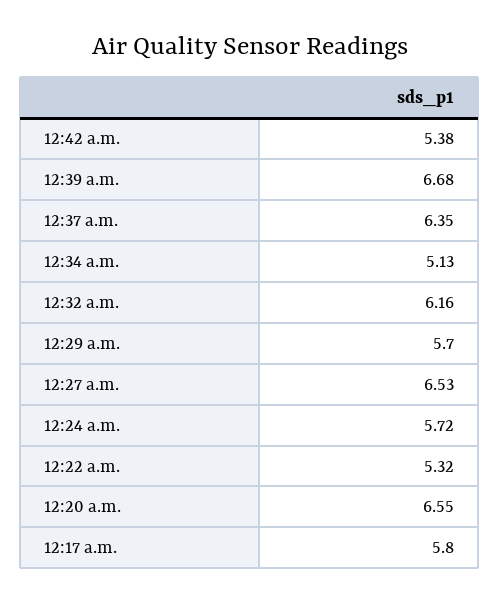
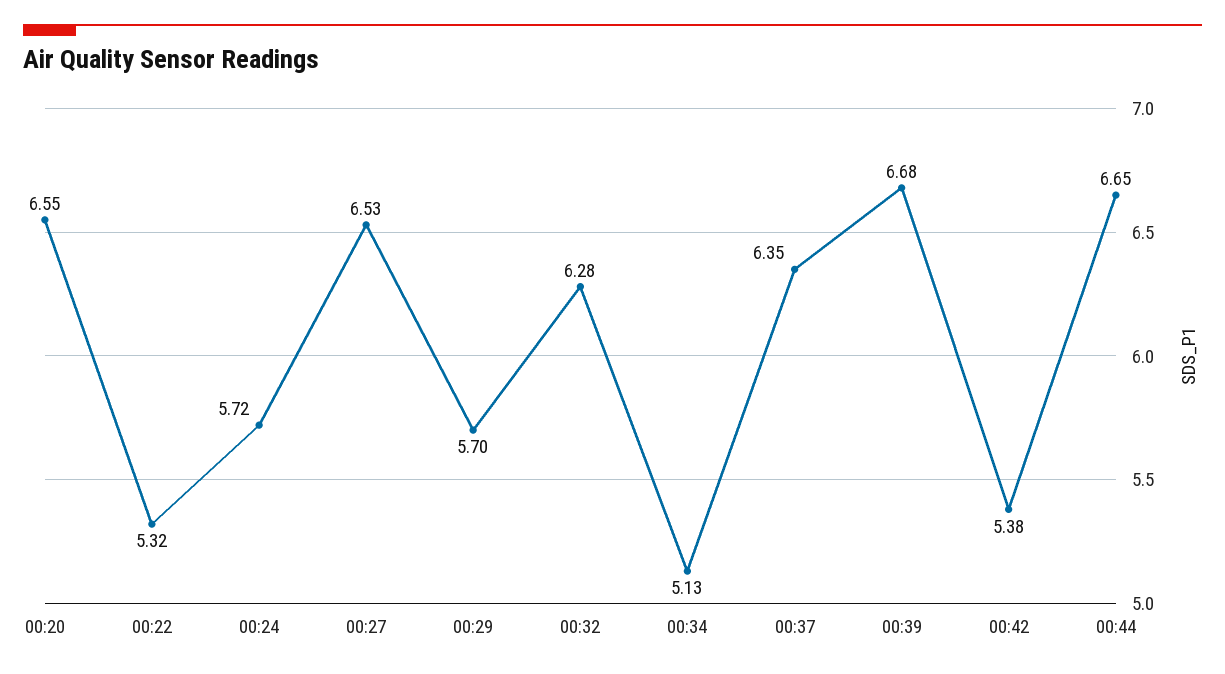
12:32 a.m.: 6.16 -> 6.28
12:17 a.m.: 5.8 -> none
00:44: none -> 6.65

